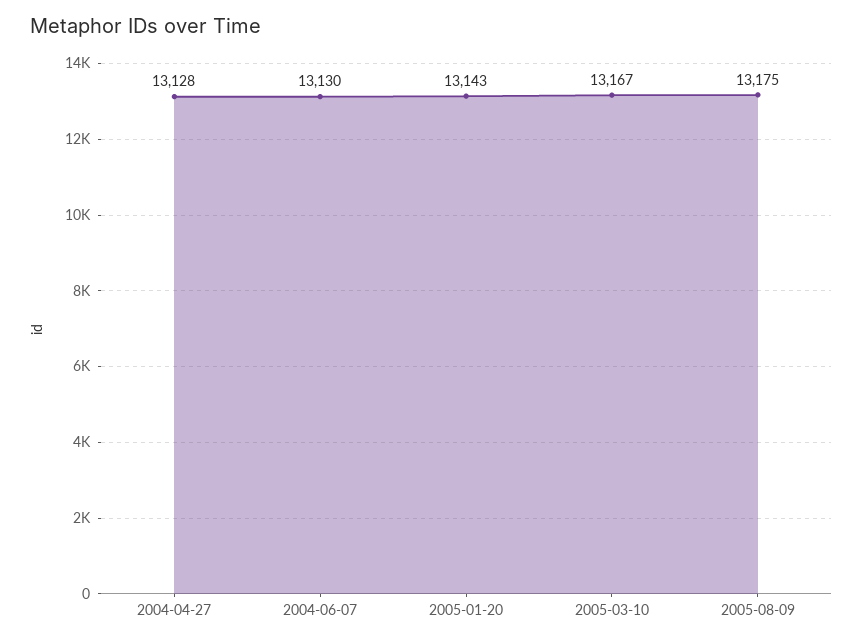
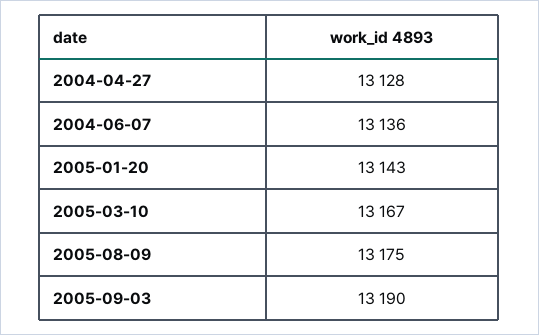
2004-06-07: 13130 -> 13136
2005-09-03: none -> 13190

